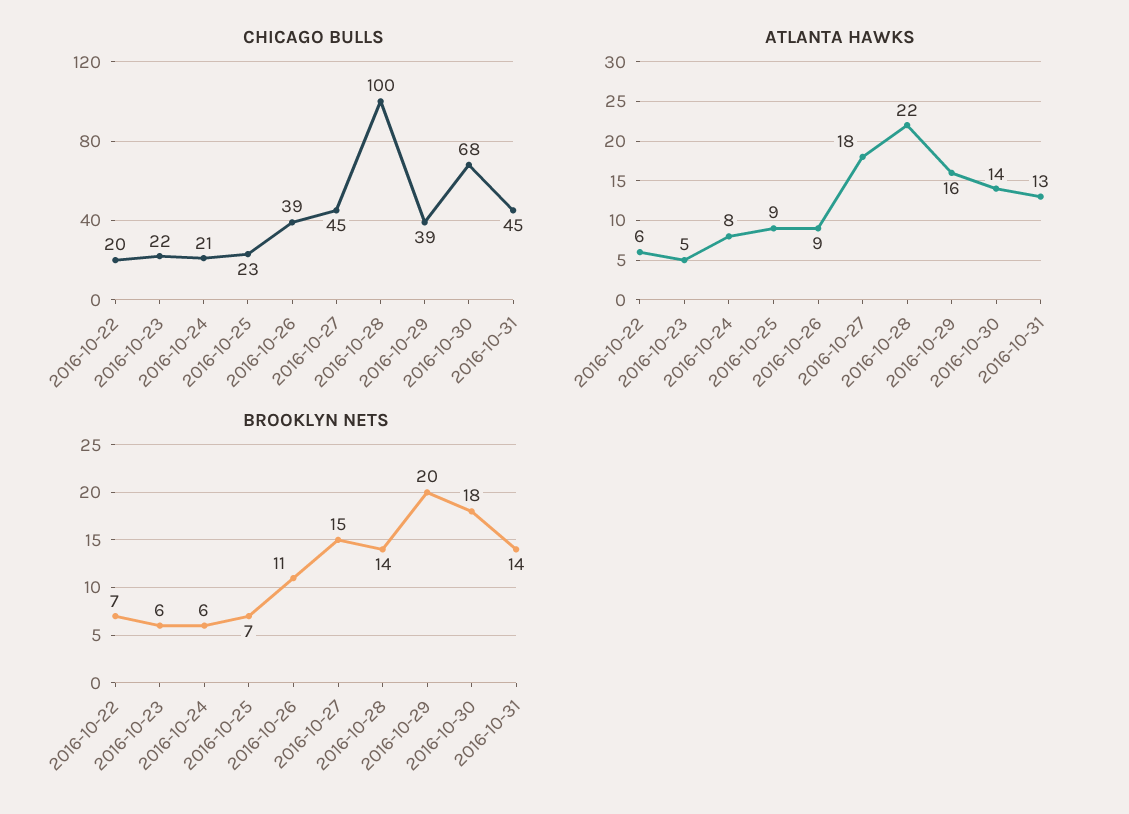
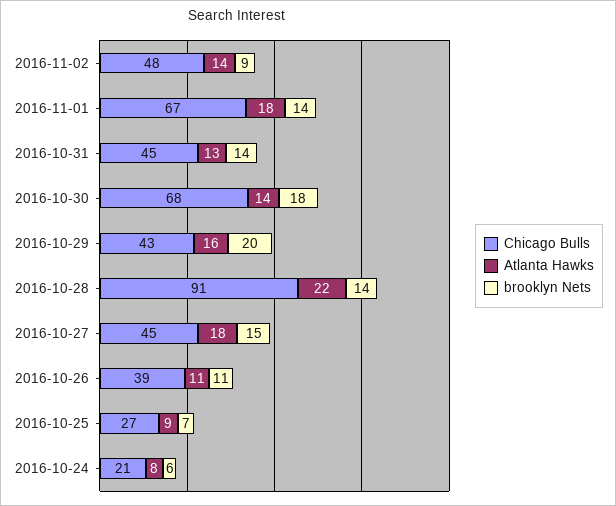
CHICAGO BULLS, 2016-10-22: 20 -> none
CHICAGO BULLS, 2016-10-23: 22 -> none
CHICAGO BULLS, 2016-10-25: 23 -> 27
CHICAGO BULLS, 2016-10-28: 100 -> 91
CHICAGO BULLS, 2016-10-29: 39 -> 43
ATLANTA HAWKS, 2016-10-22: 6 -> none
ATLANTA HAWKS, 2016-10-23: 5 -> none
ATLANTA HAWKS, 2016-10-26: 9 -> 11
BROOKLYN NETS, 2016-10-22: 7 -> none
BROOKLYN NETS, 2016-10-23: 6 -> none
CHICAGO BULLS, 2016-11-02: none -> 48
ATLANTA HAWKS, 2016-11-02: none -> 14
BROOKLYN NETS, 2016-11-02: none -> 9
CHICAGO BULLS, 2016-11-01: none -> 67
ATLANTA HAWKS, 2016-11-01: none -> 18
BROOKLYN NETS, 2016-11-01: none -> 14

